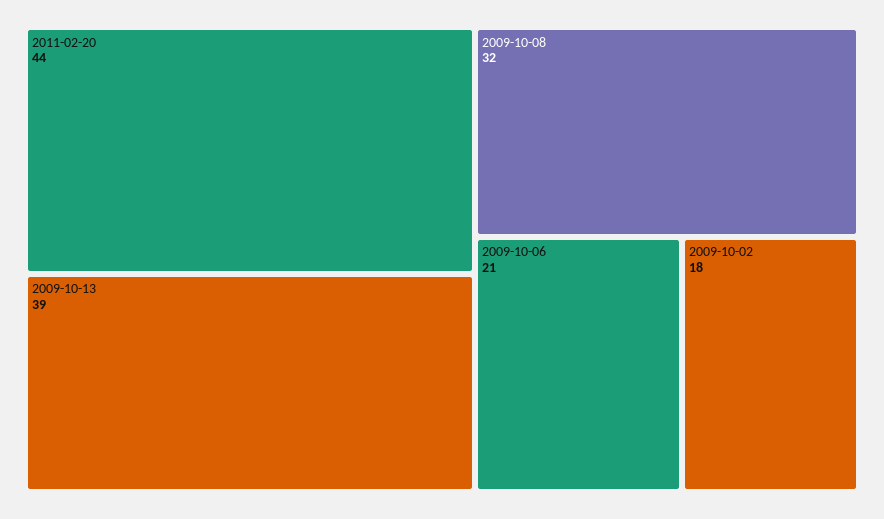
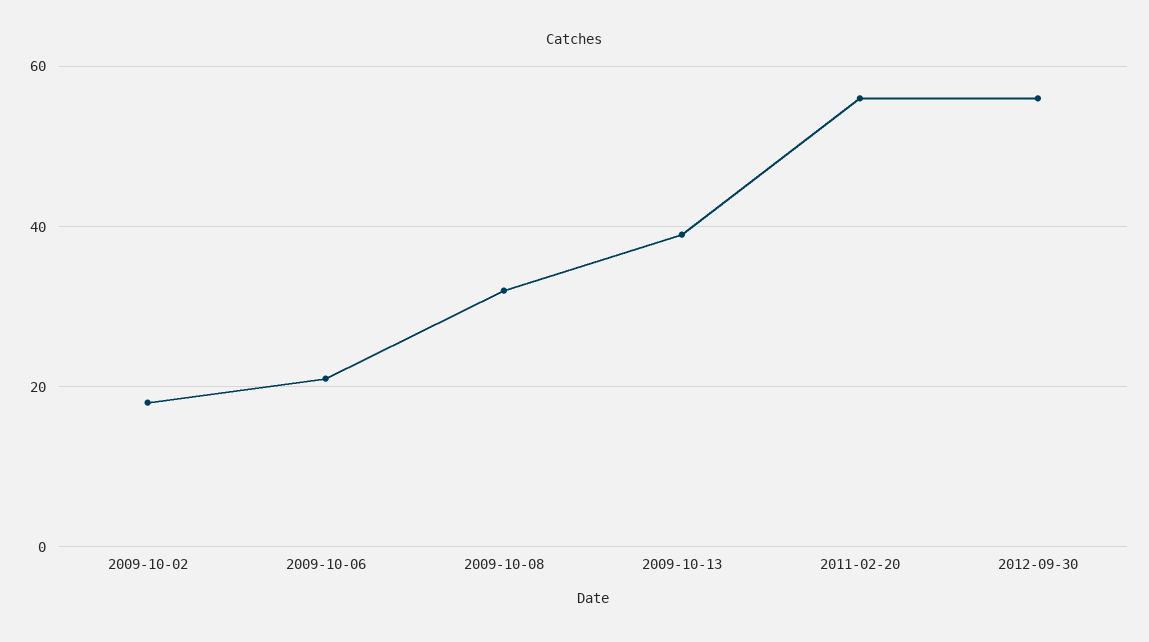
2011-02-20: 44 -> 55
2012-09-30: none -> 55

